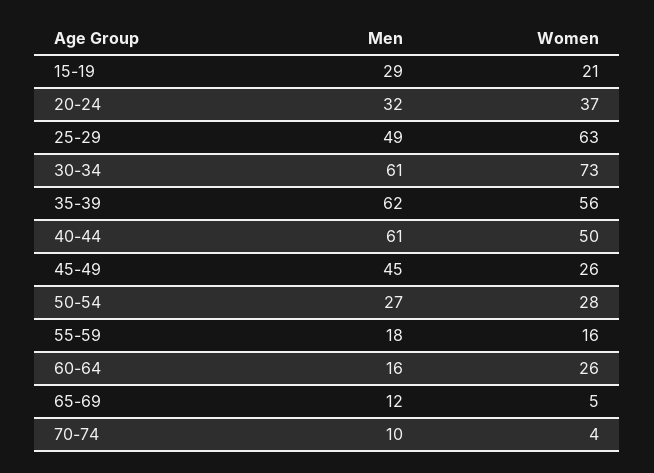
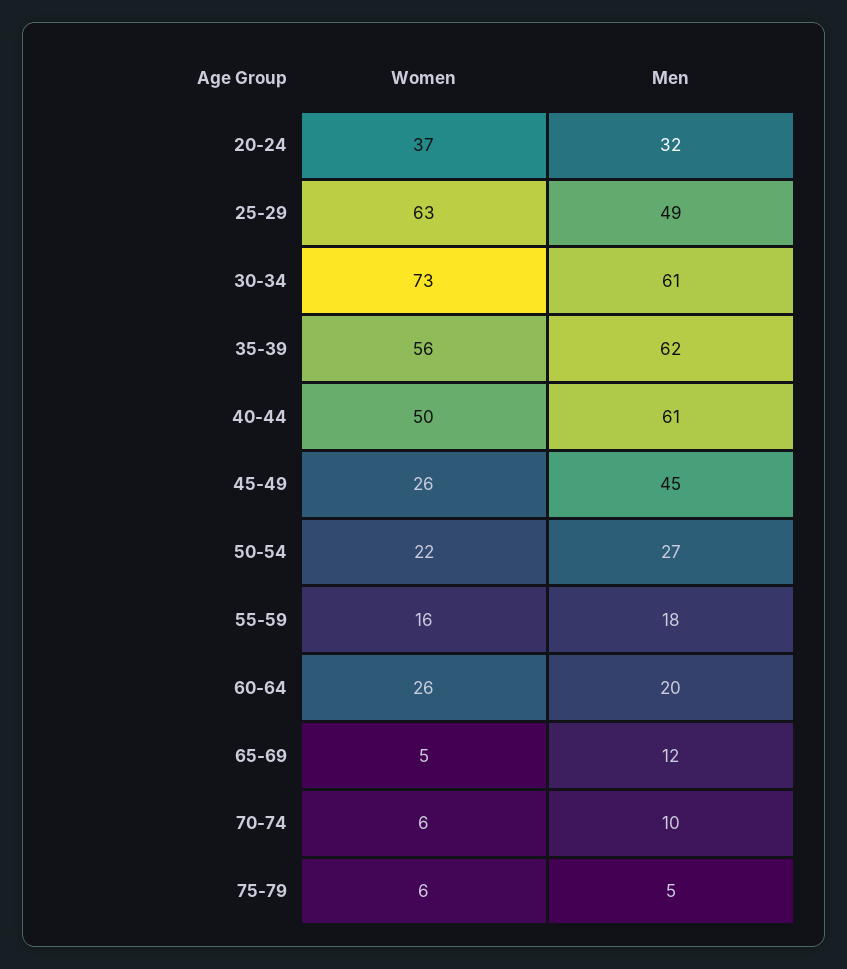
Men, 15-19: 29 -> none
Women, 15-19: 21 -> none
Women, 50-54: 28 -> 22
Men, 60-64: 16 -> 20
Women, 70-74: 4 -> 6
Women, 75-79: none -> 6
Men, 75-79: none -> 5

